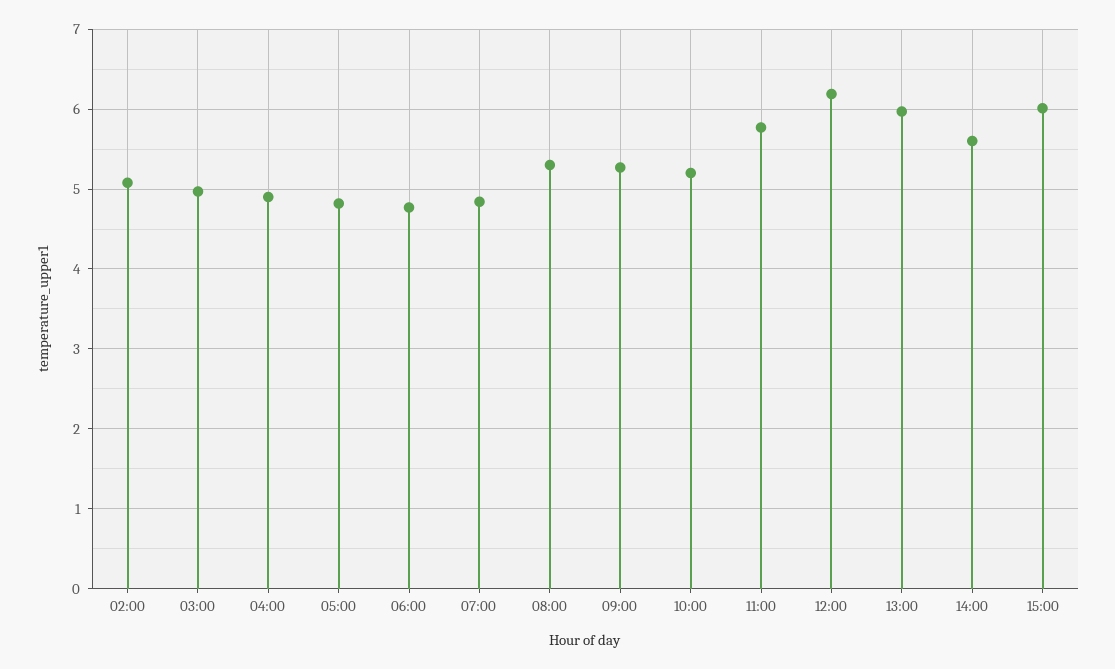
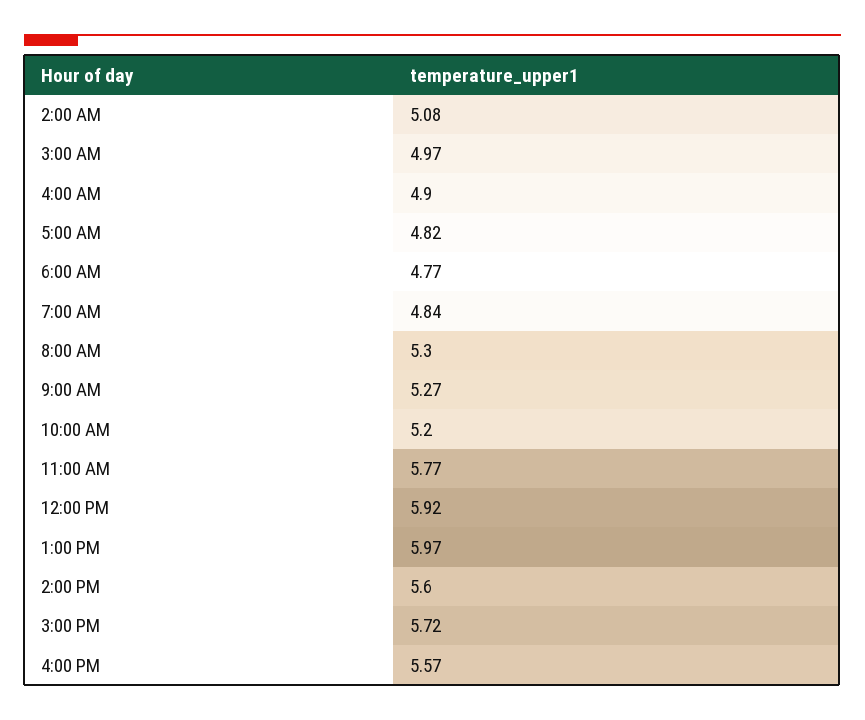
12:00: 6.2 -> 5.92
15:00: 6 -> 5.72
4:00 PM: none -> 5.57

